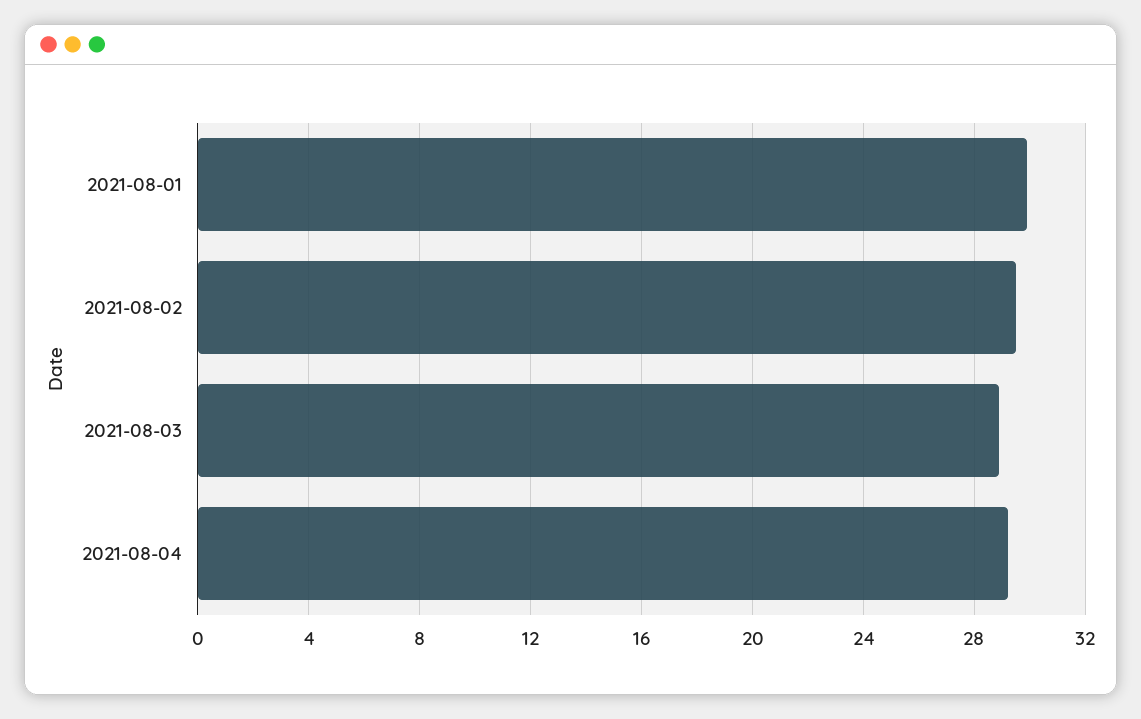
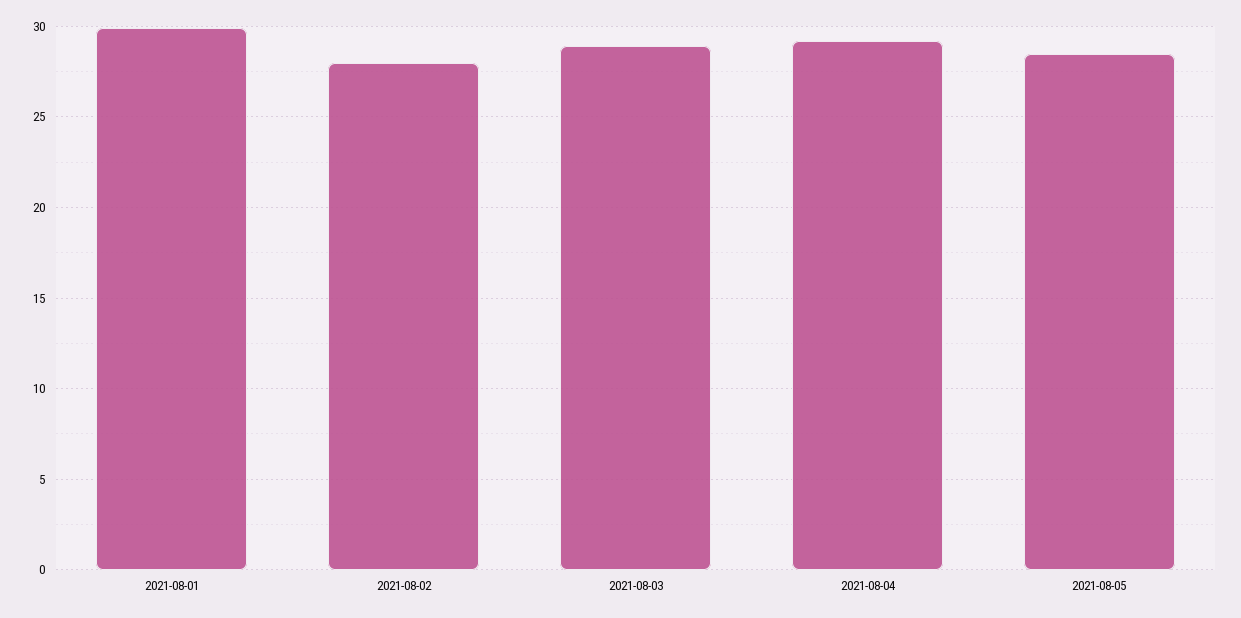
2021-08-02: 29.5 -> 28
2021-08-05: none -> 28.5

